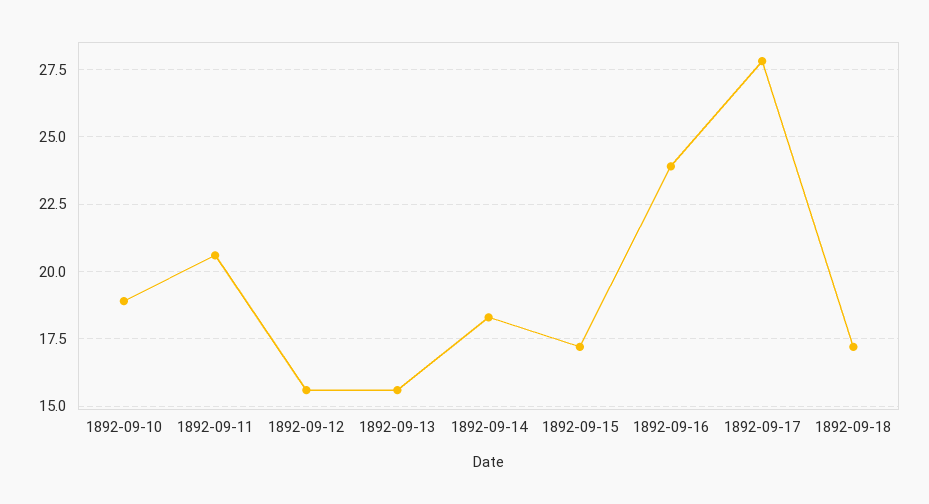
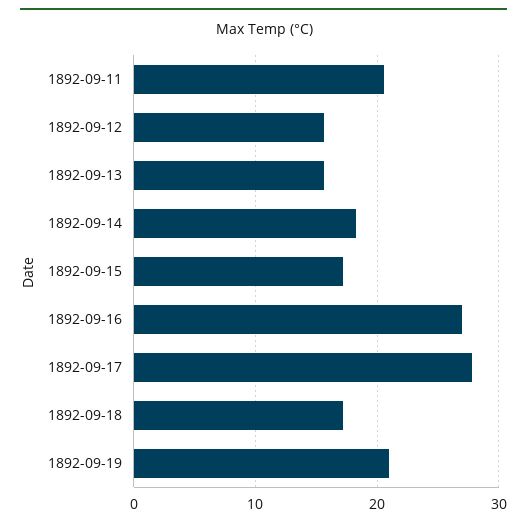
1892-09-10: 19 -> none
1892-09-16: 24 -> 27
1892-09-19: none -> 21

